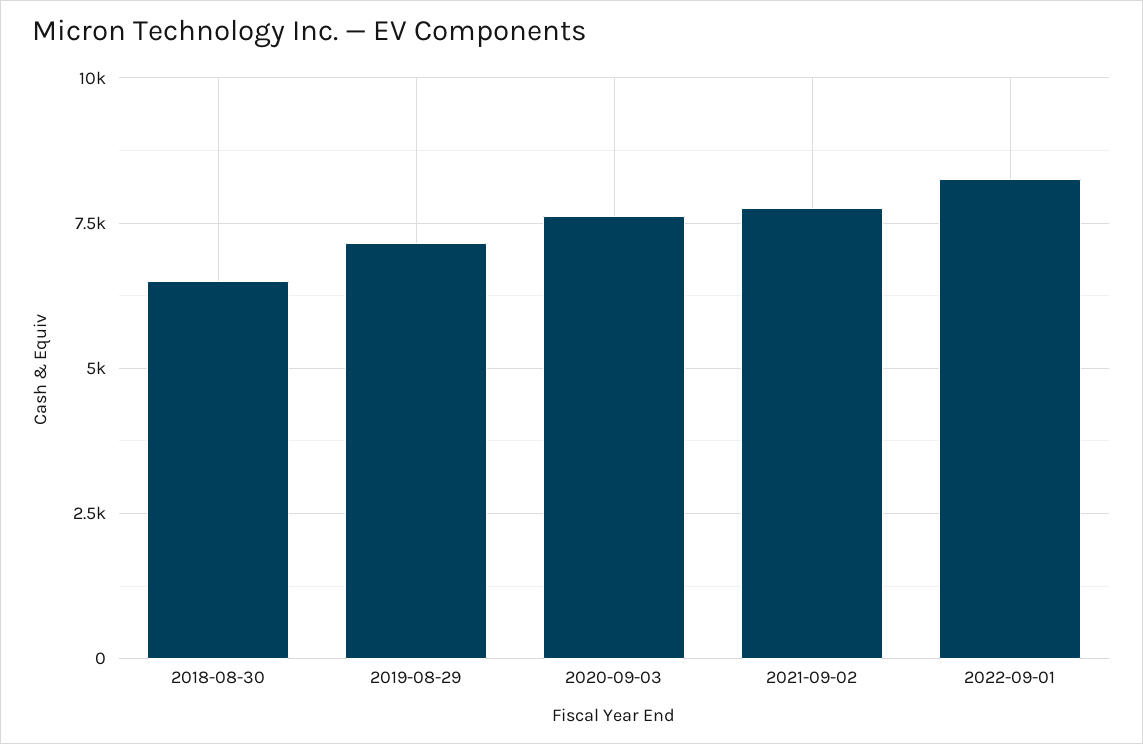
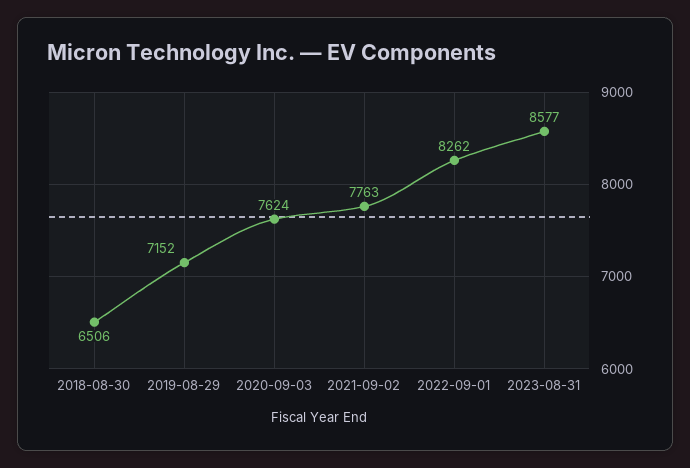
2023-08-31: none -> 8577

